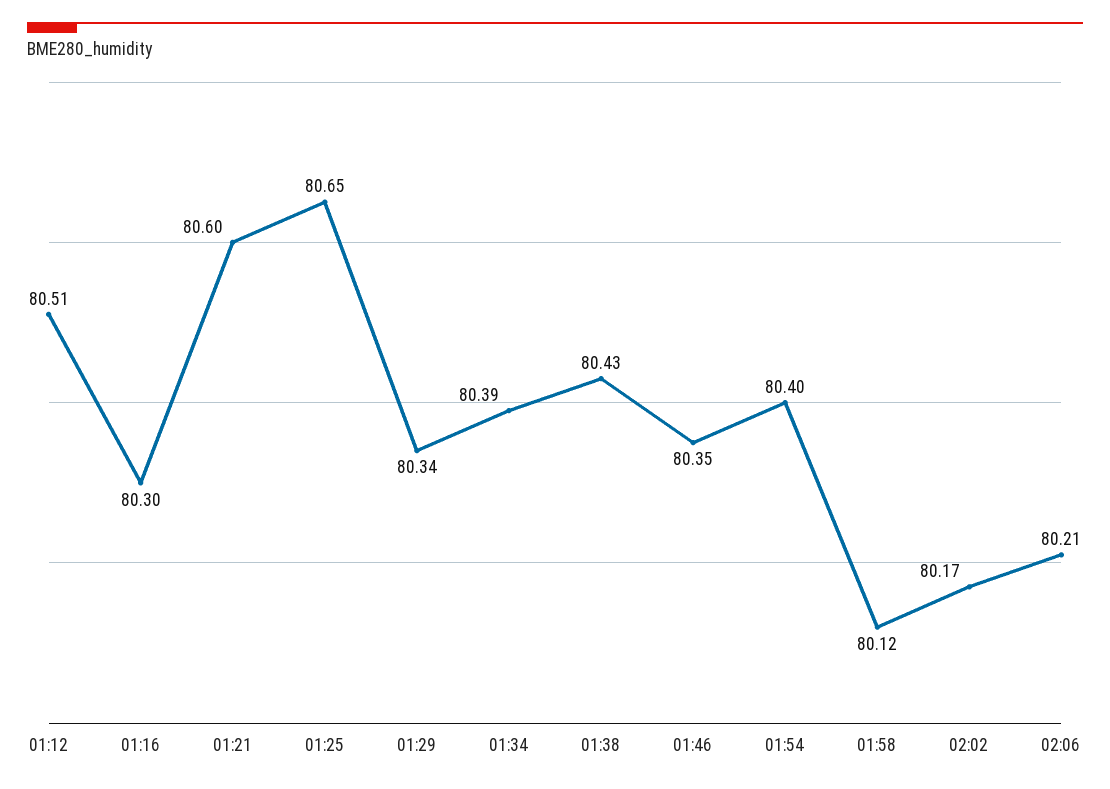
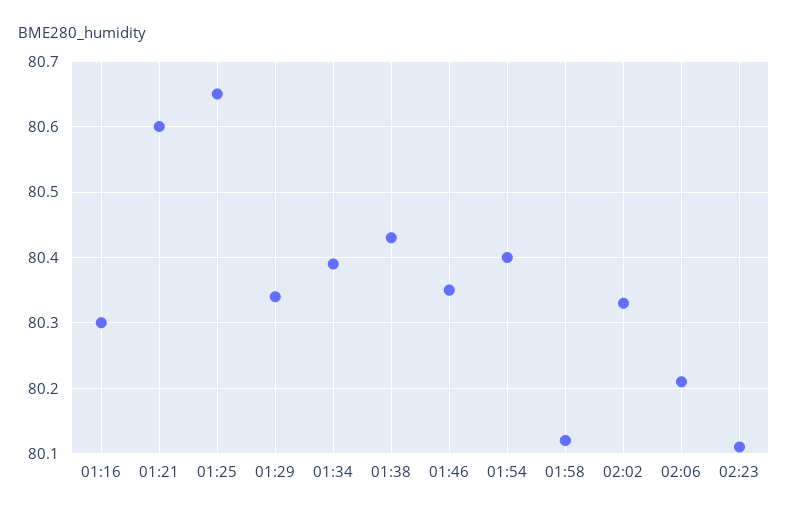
01:12: 80.51 -> none
02:02: 80.17 -> 80.33
02:23: none -> 80.11

